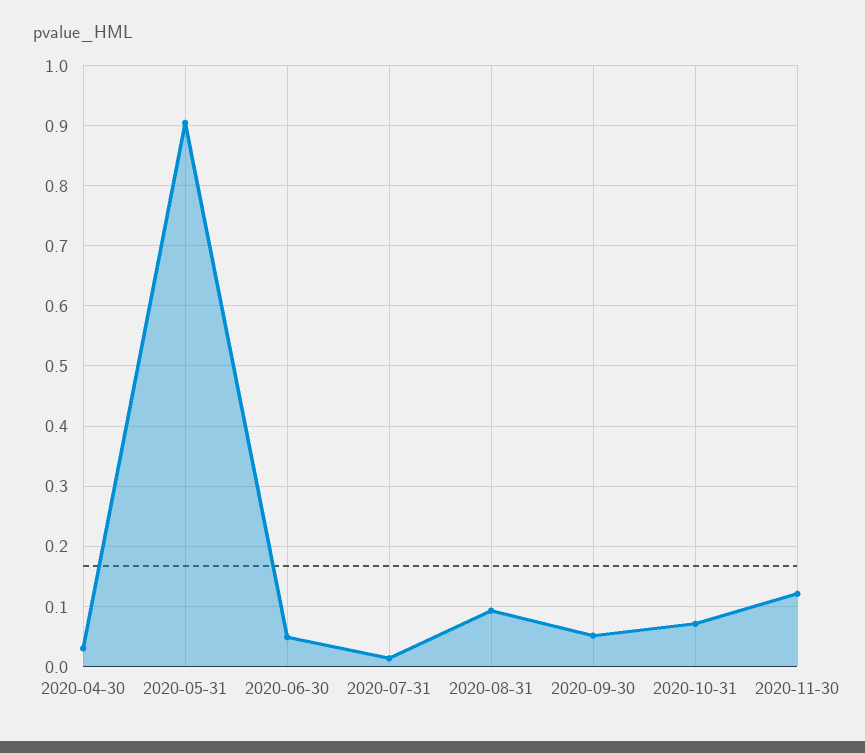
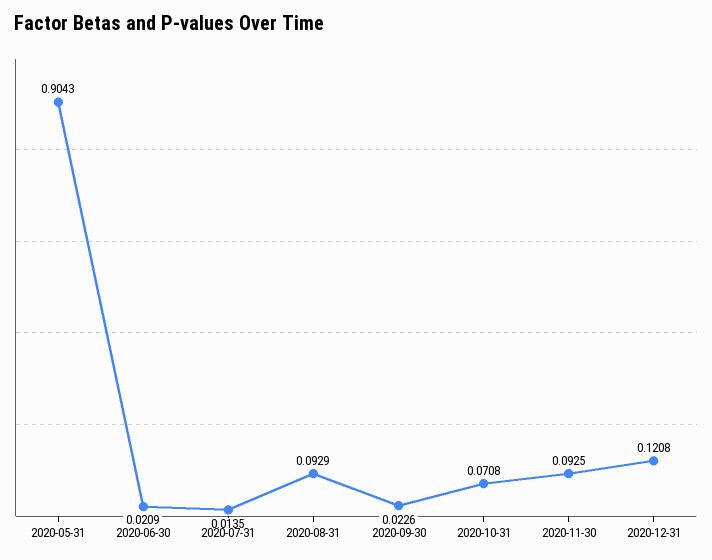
2020-04-30: 0.03 -> none
2020-06-30: 0.05 -> 0.0209
2020-09-30: 0.05 -> 0.0226
2020-11-30: 0.12 -> 0.0925
2020-12-31: none -> 0.1208

